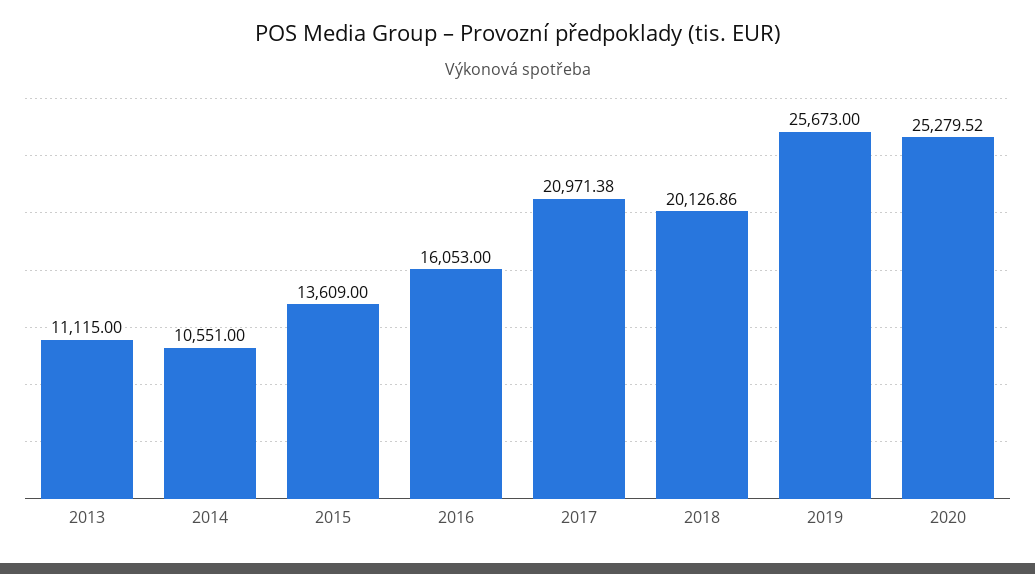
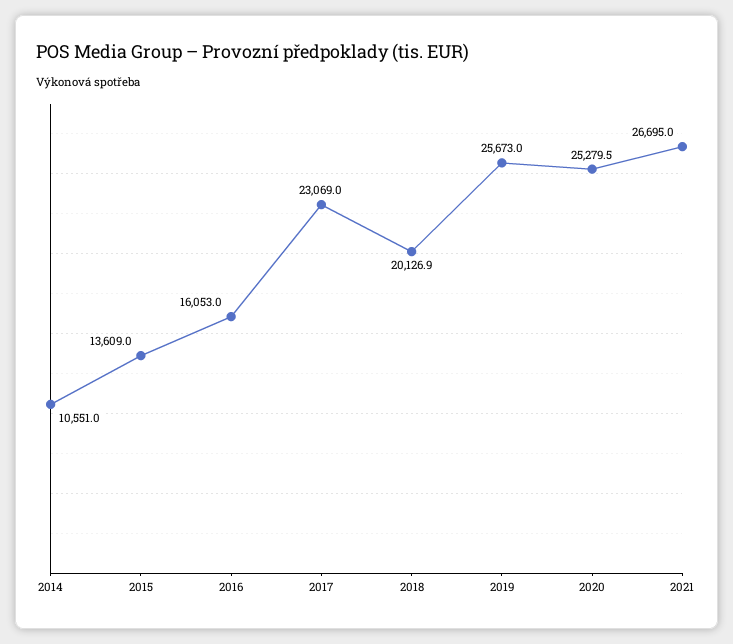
2013: 11115 -> none
2017: 20971.38 -> 23069
2021: none -> 26695

